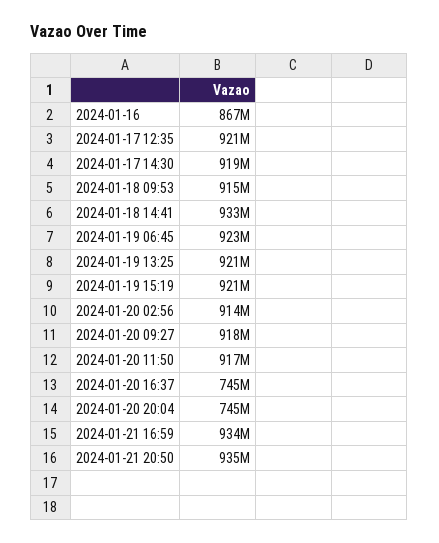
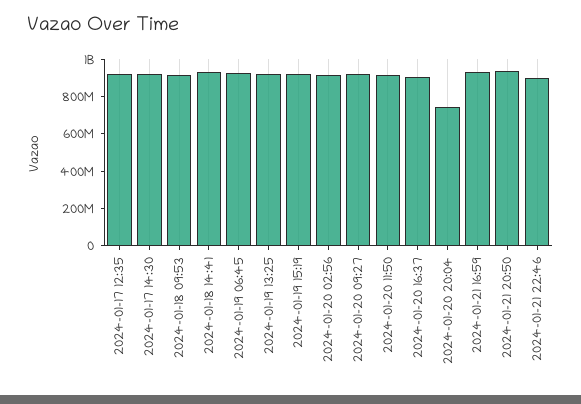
2024-01-16: 867000000 -> none
2024-01-20 16:37: 745000000 -> 900000000
2024-01-21 22:46: none -> 900000000

